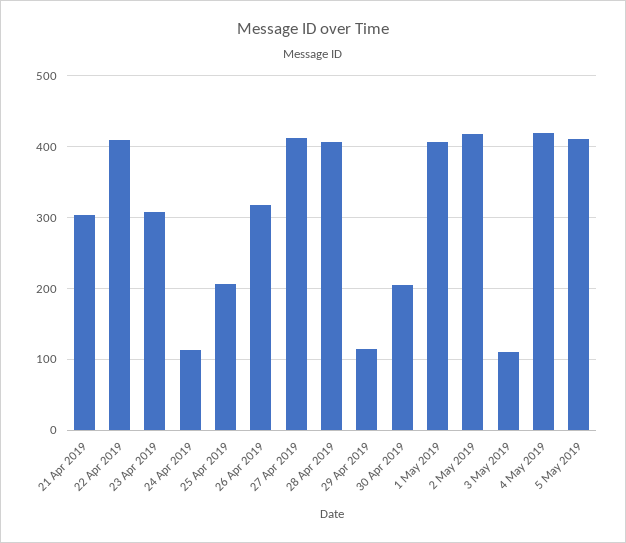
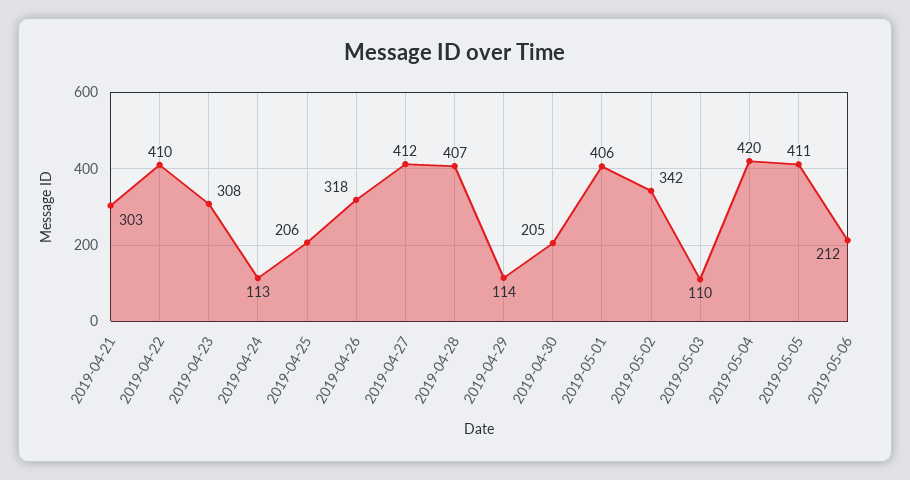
2 May 2019: 420 -> 342
2019-05-06: none -> 212

